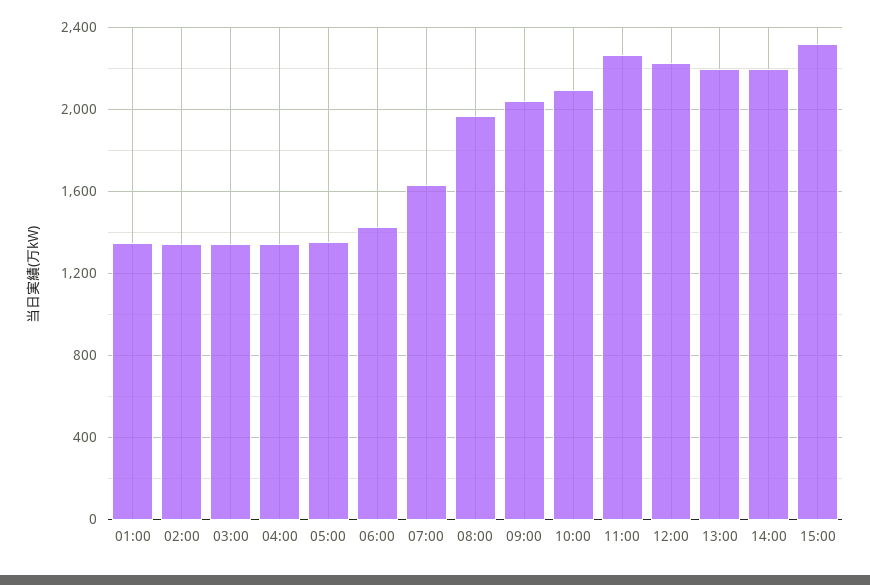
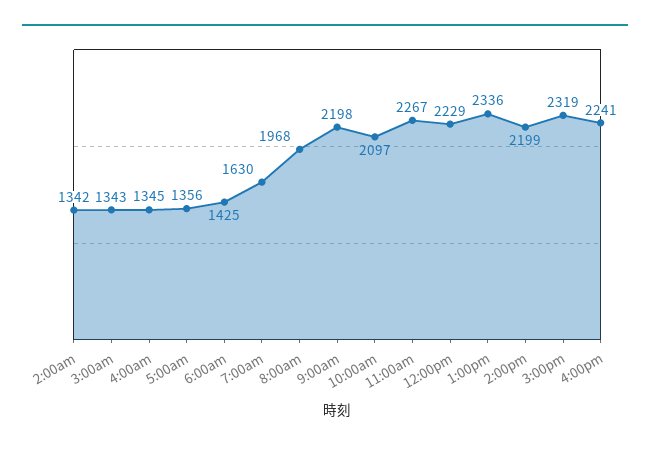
01:00: 1350 -> none
09:00: 2050 -> 2198
13:00: 2200 -> 2336
4:00pm: none -> 2241

